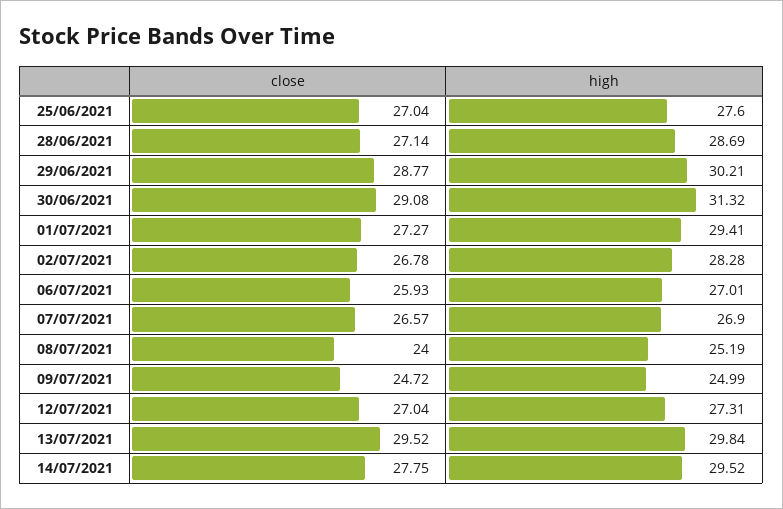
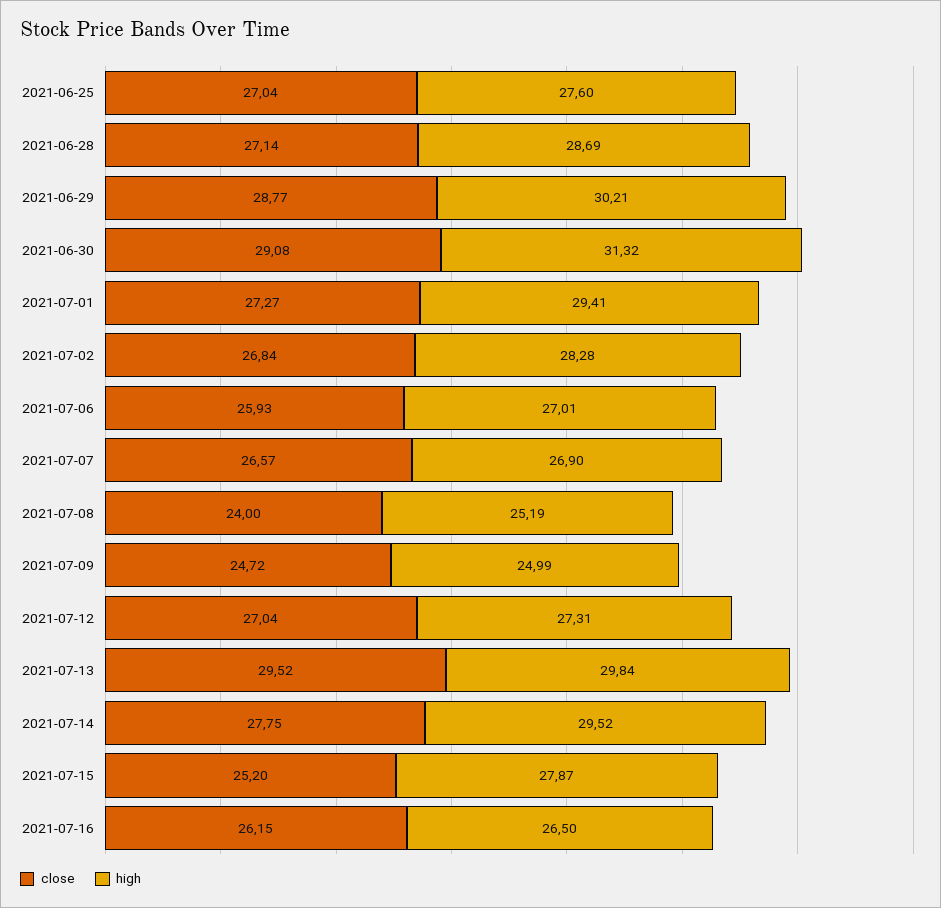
close, 02/07/2021: 26.78 -> 26.84
close, 2021-07-15: none -> 25.2
high, 2021-07-15: none -> 27.87
close, 2021-07-16: none -> 26.15
high, 2021-07-16: none -> 26.5

